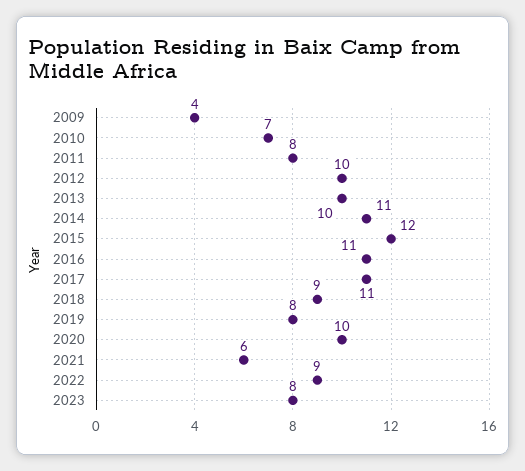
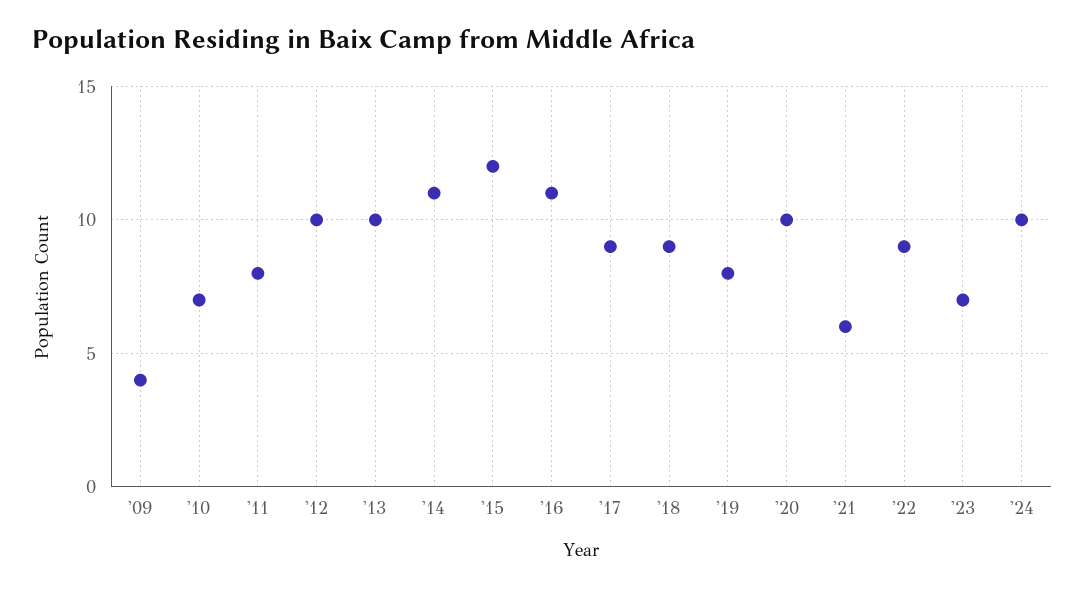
2017: 11 -> 9
2023: 8 -> 7
'24: none -> 10

